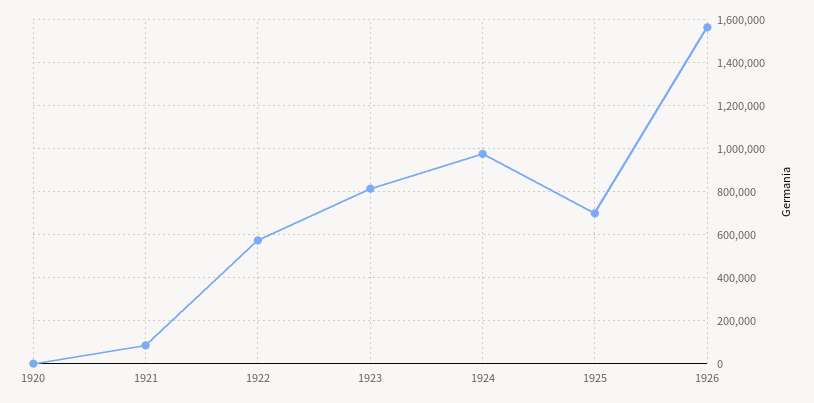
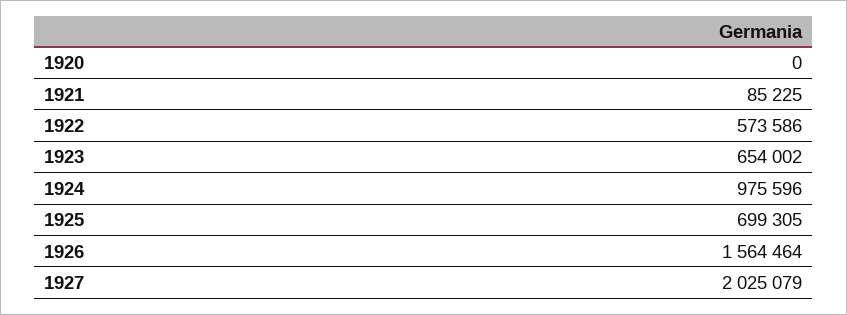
1923: 800000 -> 654002
1927: none -> 2025079

